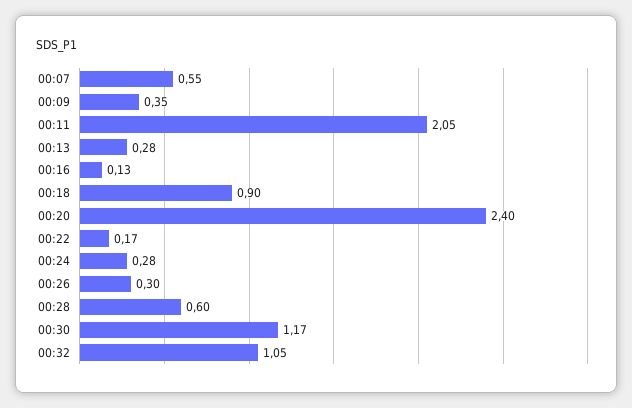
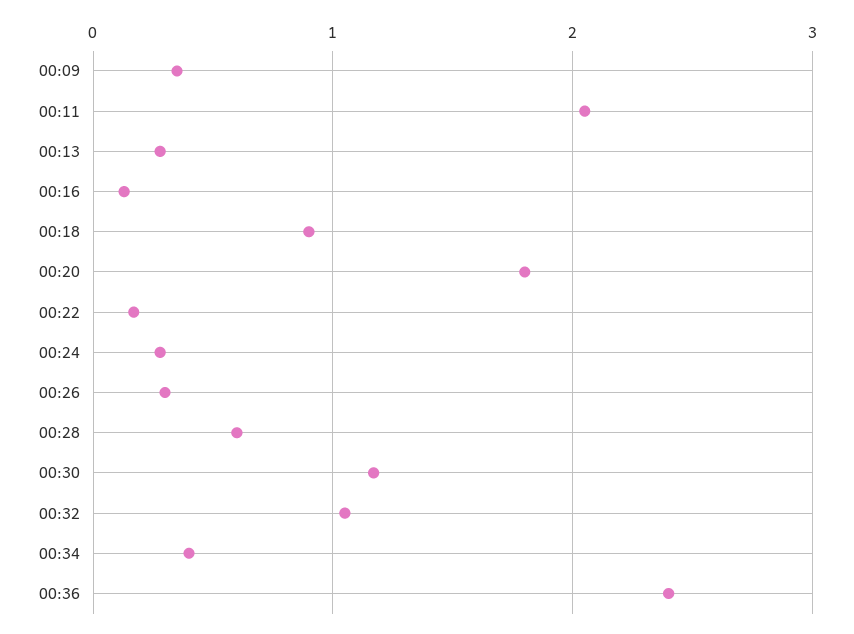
00:07: 0.55 -> none
00:20: 2.4 -> 1.8
00:34: none -> 0.4
00:36: none -> 2.4

